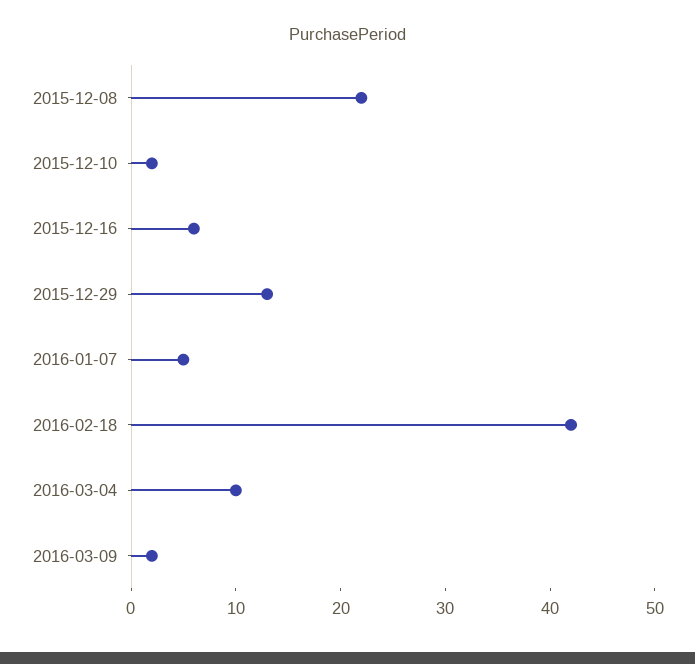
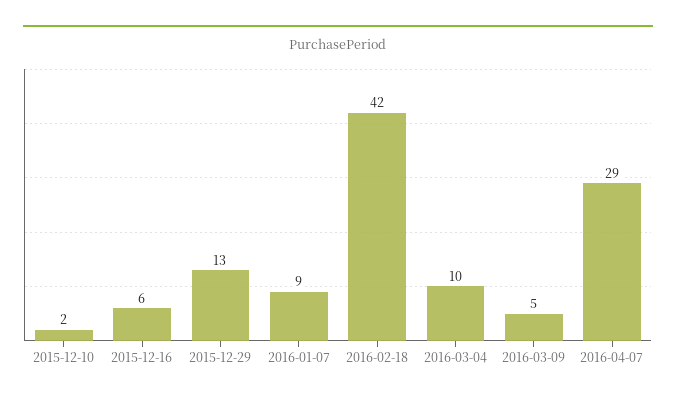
2015-12-08: 22 -> none
2016-01-07: 5 -> 9
2016-03-09: 2 -> 5
2016-04-07: none -> 29

